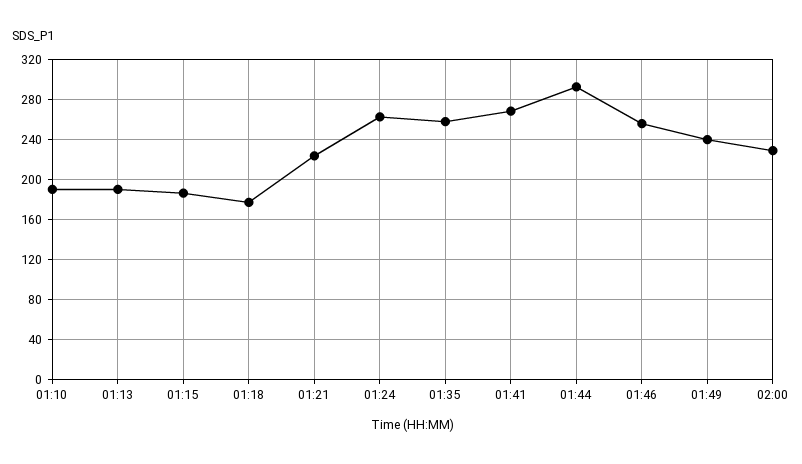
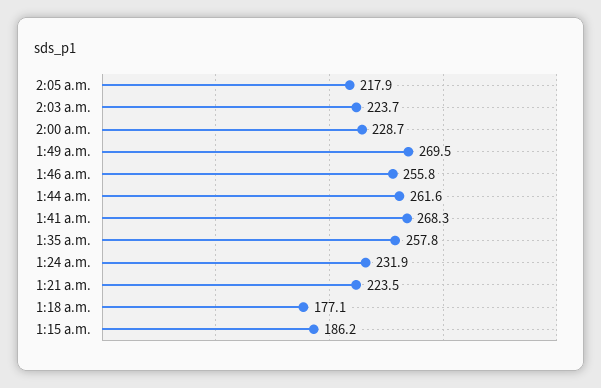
01:10: 190 -> none
01:13: 190 -> none
01:24: 260 -> 231.9
01:44: 290 -> 261.6
01:49: 240 -> 269.5
2:05 a.m.: none -> 217.9
2:03 a.m.: none -> 223.7

